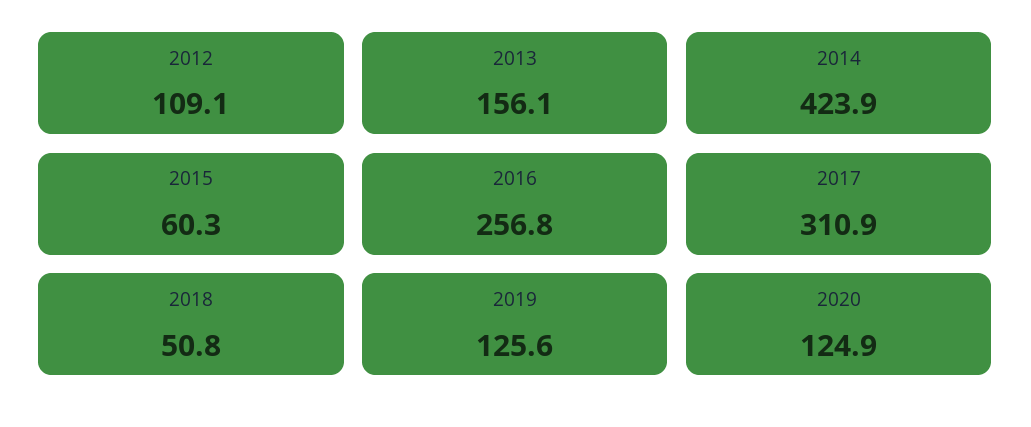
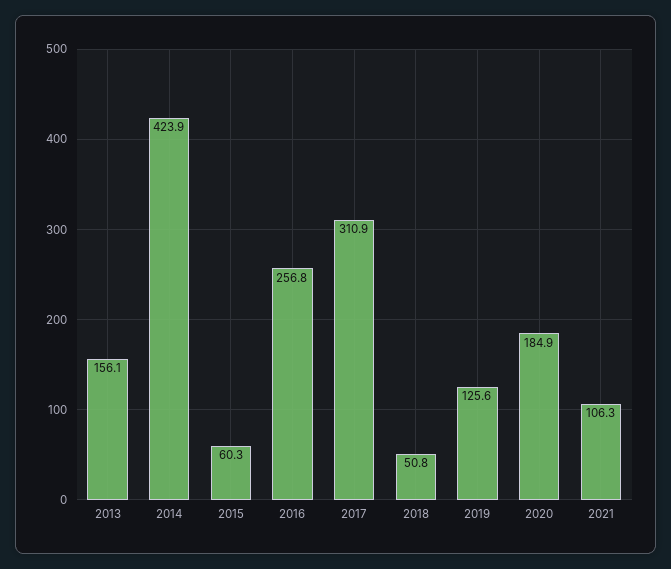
2012: 109.1 -> none
2020: 124.9 -> 184.9
2021: none -> 106.3

